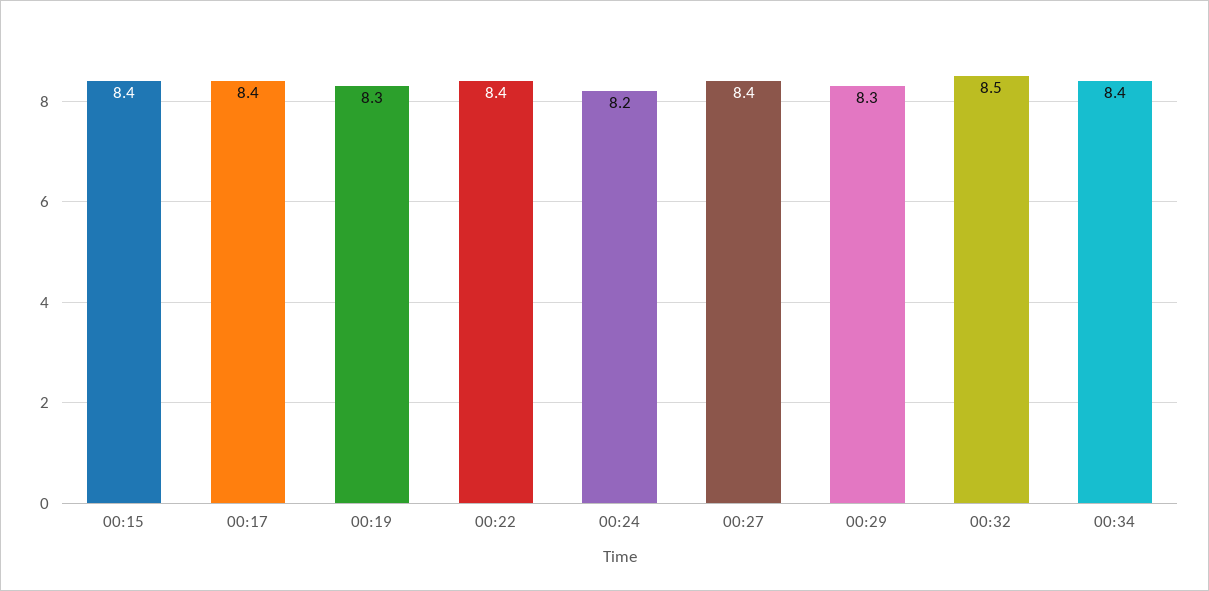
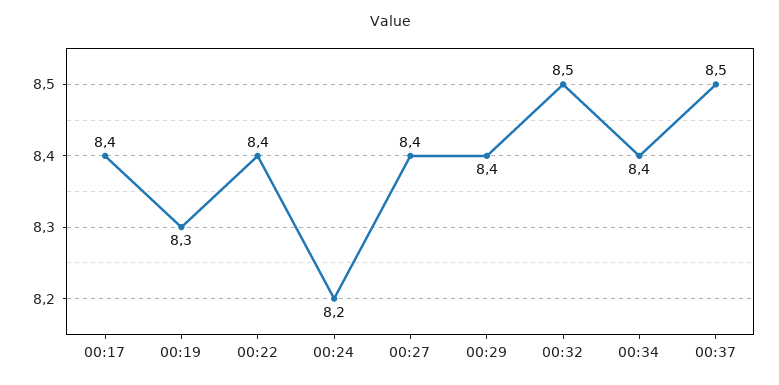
00:15: 8.4 -> none
00:29: 8.3 -> 8.4
00:37: none -> 8.5

